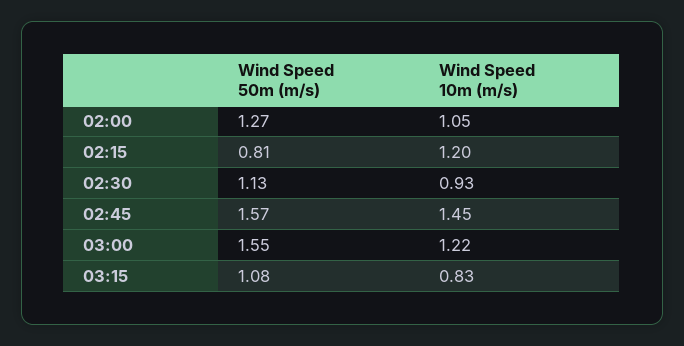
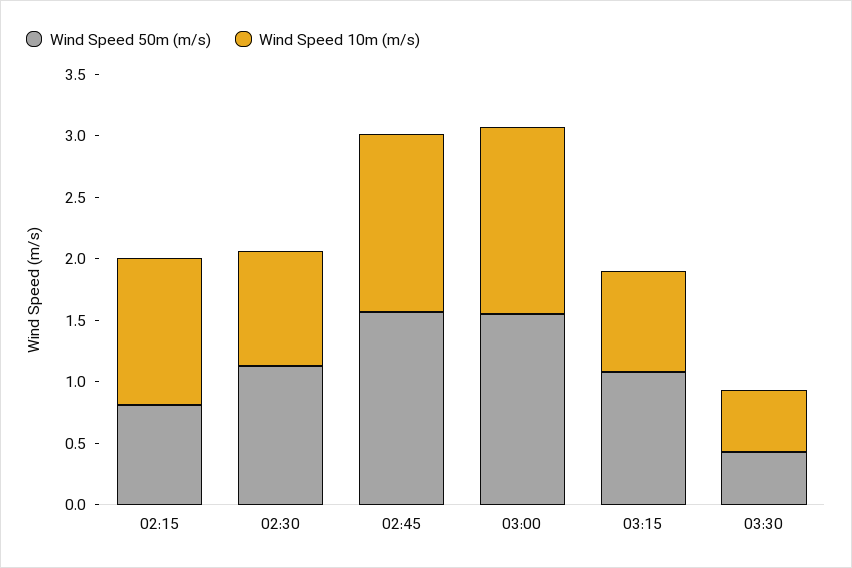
Wind Speed 50m (m/s), 02:00: 1.27 -> none
Wind Speed 10m (m/s), 02:00: 1.05 -> none
Wind Speed 10m (m/s), 03:00: 1.22 -> 1.5
Wind Speed 50m (m/s), 03:30: none -> 0.4
Wind Speed 10m (m/s), 03:30: none -> 0.5

